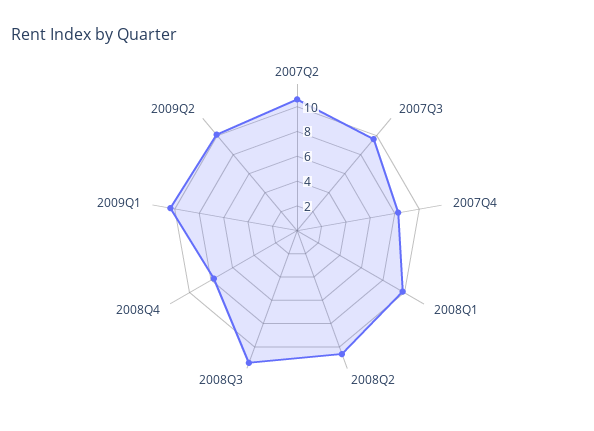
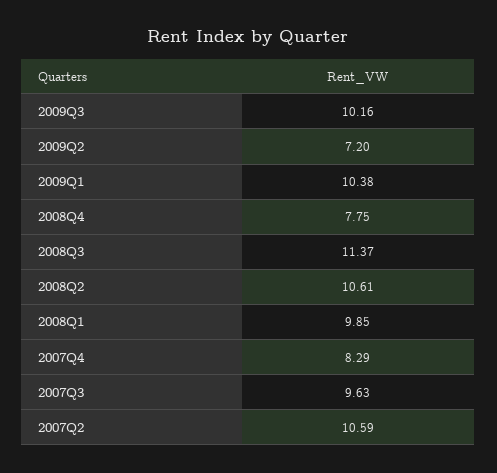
2009Q2: 10 -> 7.2
2009Q3: none -> 10.16

